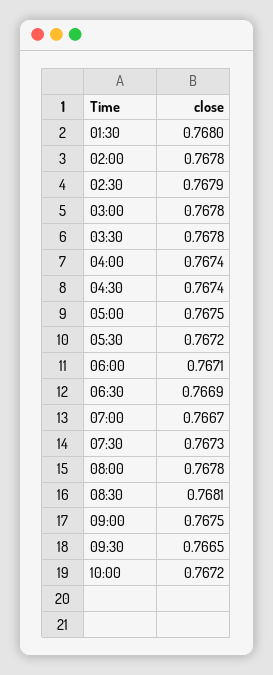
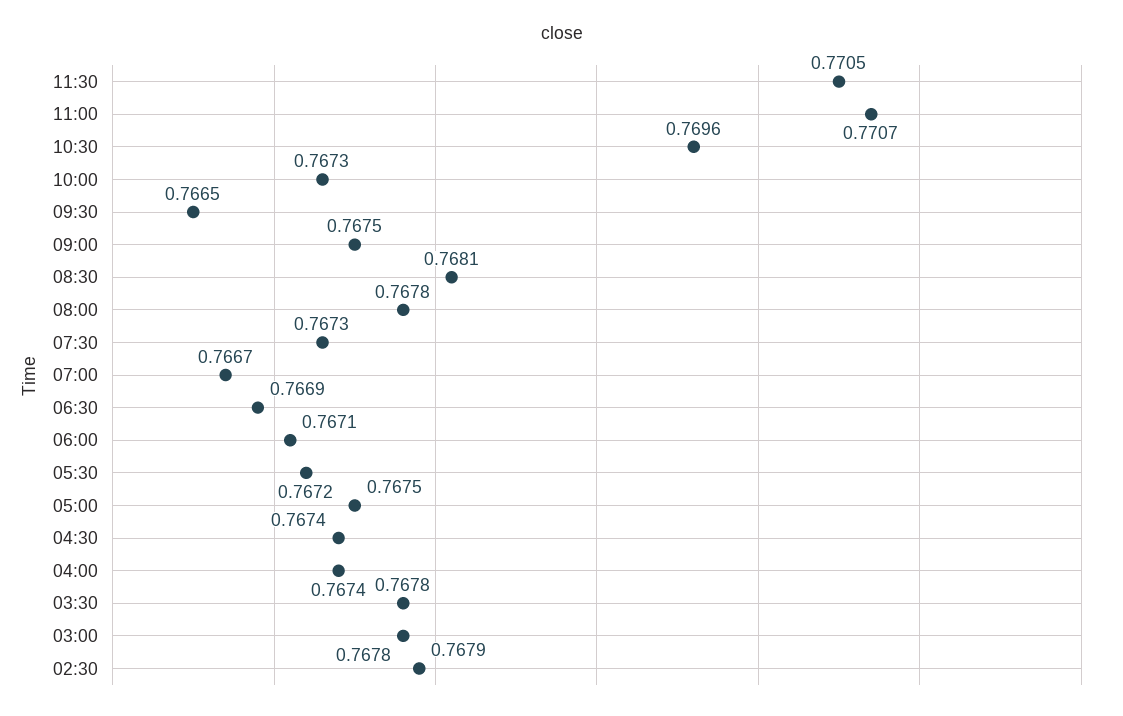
01:30: 0.768 -> none
02:00: 0.7678 -> none
10:00: 0.7672 -> 0.7673
11:30: none -> 0.7705
11:00: none -> 0.7707
10:30: none -> 0.7696

